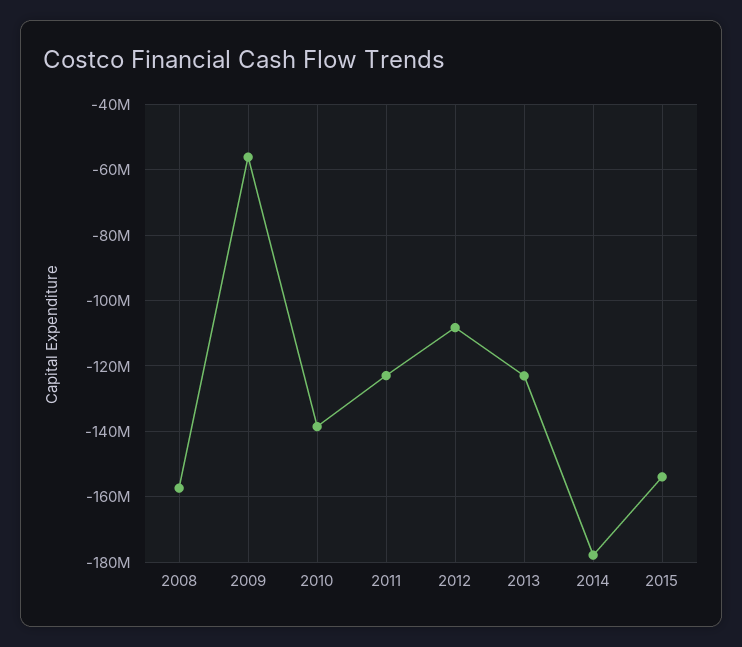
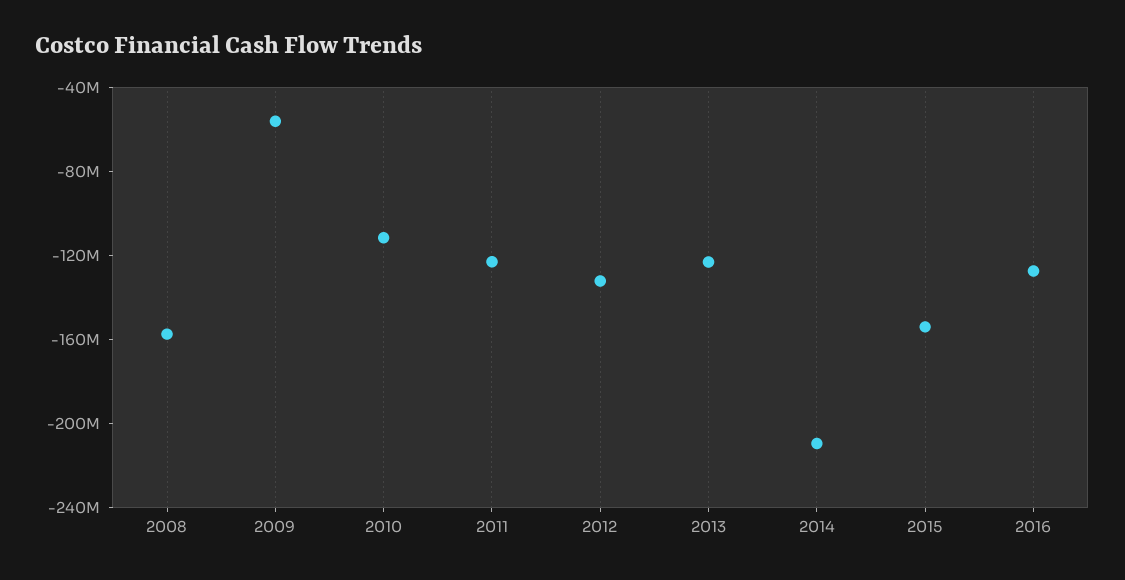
2010: -138000000 -> -110000000
2012: -108000000 -> -130000000
2014: -178000000 -> -210000000
2016: none -> -130000000

